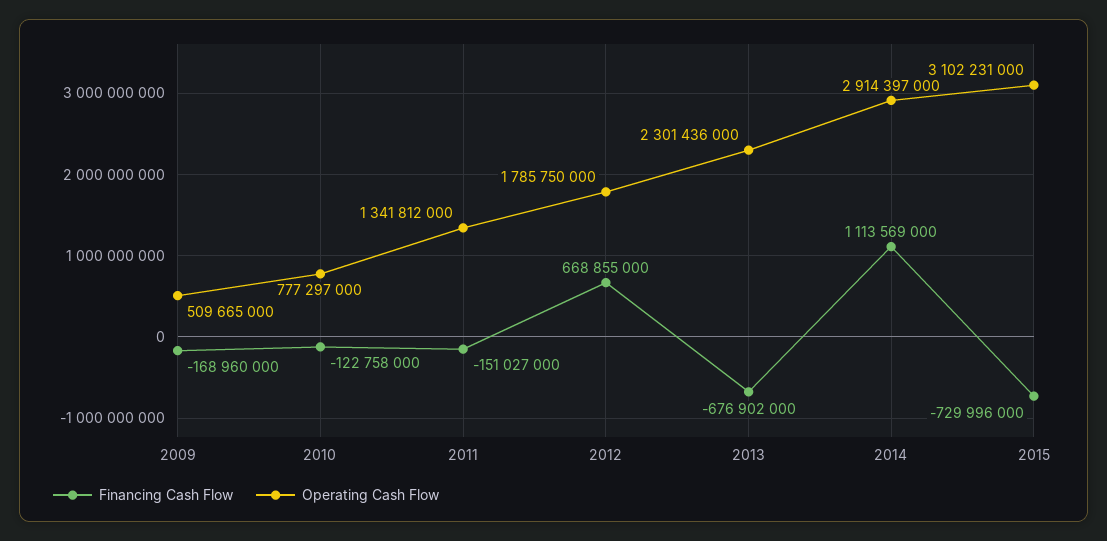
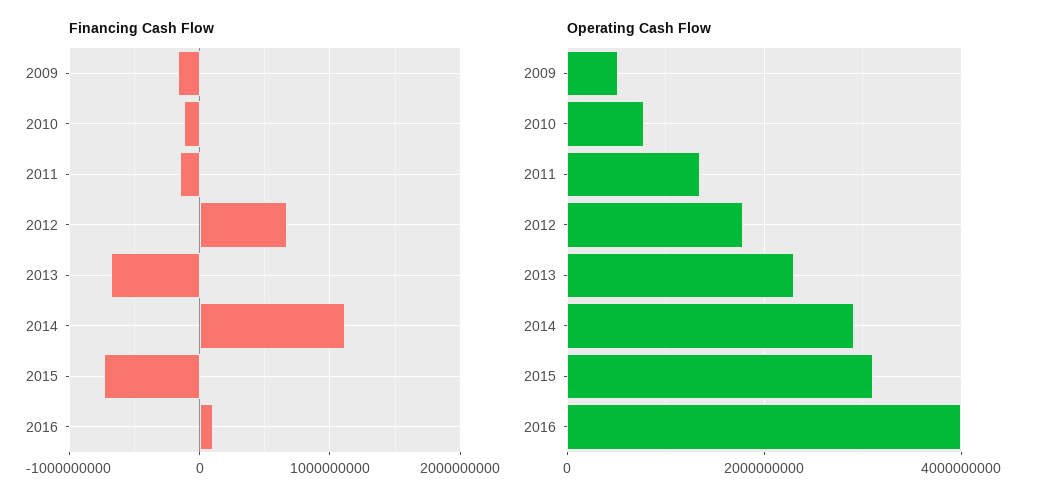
Financing Cash Flow, 2016: none -> 100000000
Operating Cash Flow, 2016: none -> 4000000000

